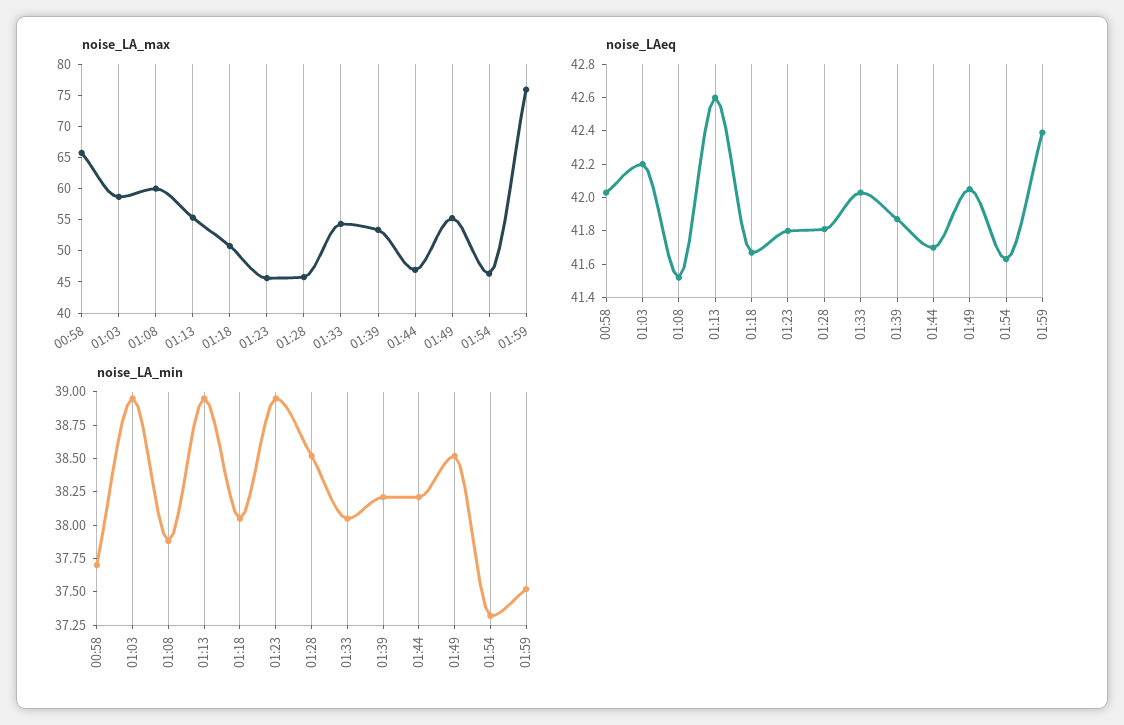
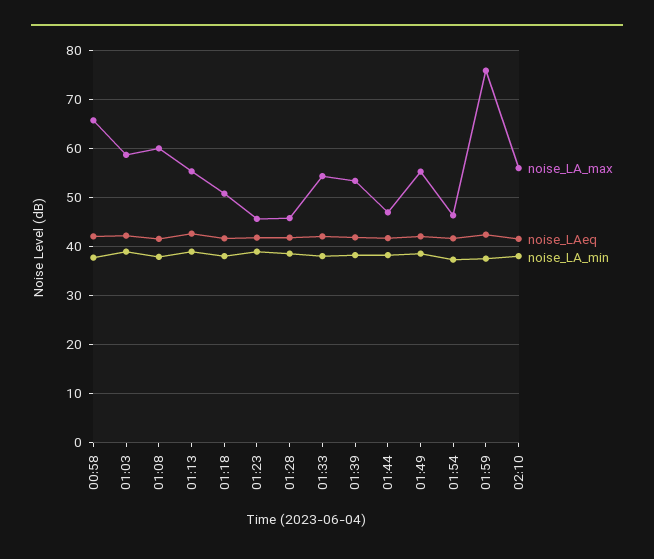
noise_LA_max, 02:10: none -> 56
noise_LAeq, 02:10: none -> 42
noise_LA_min, 02:10: none -> 38

